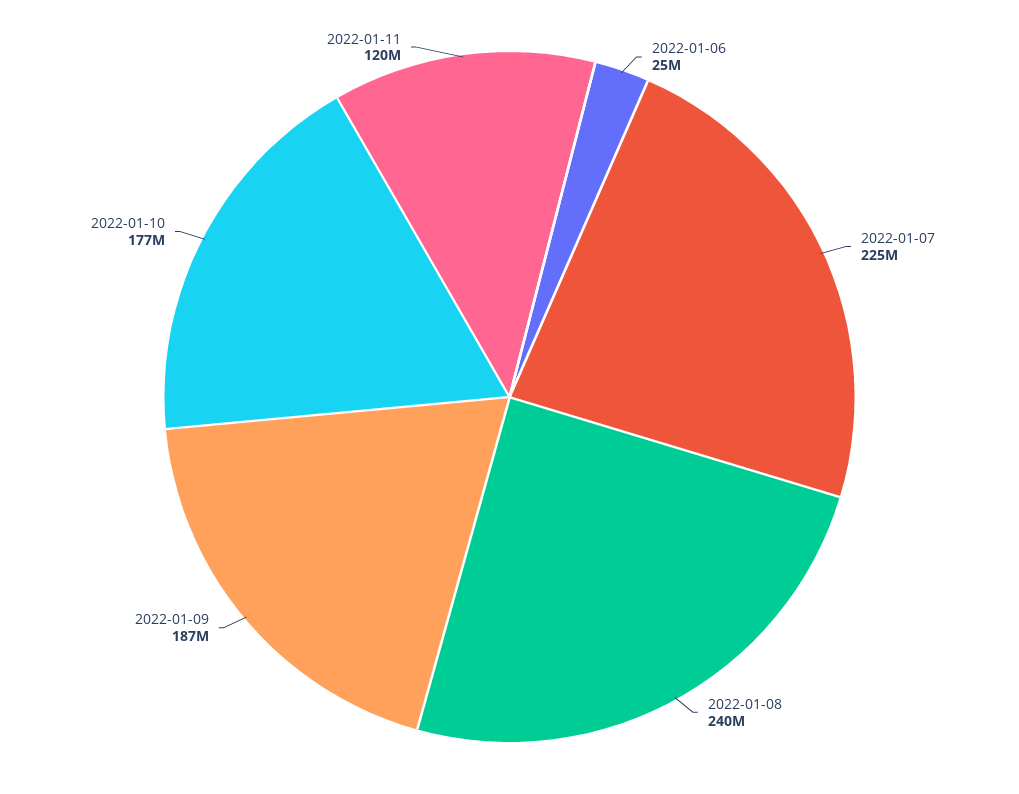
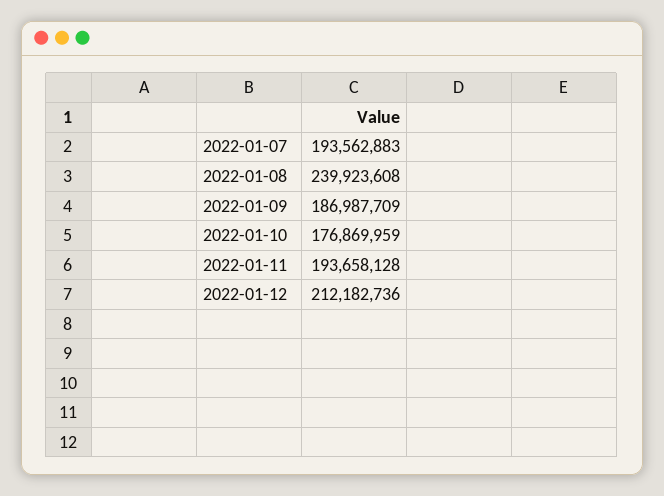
2022-01-06: 25000000 -> none
2022-01-07: 225000000 -> 193562883
2022-01-11: 120000000 -> 193658128
2022-01-12: none -> 212182736

